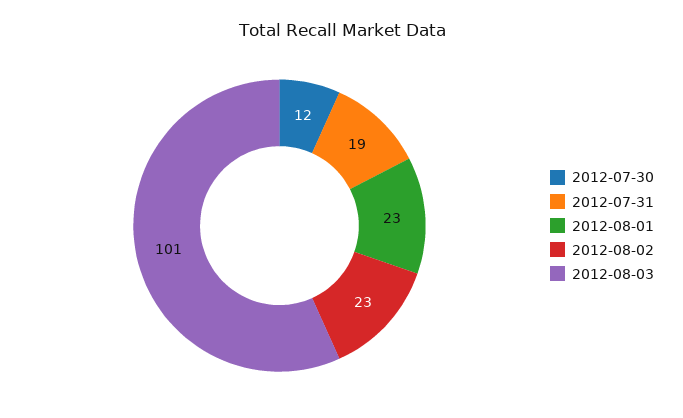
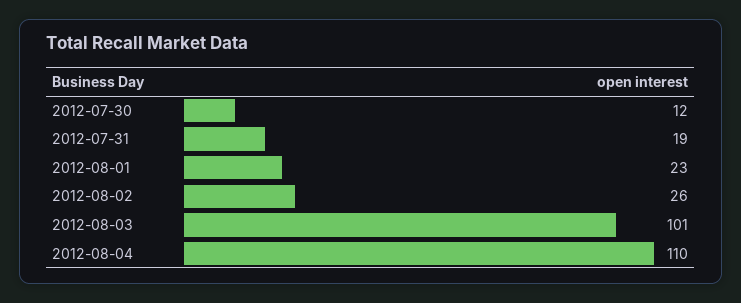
2012-08-02: 23 -> 26
2012-08-04: none -> 110

